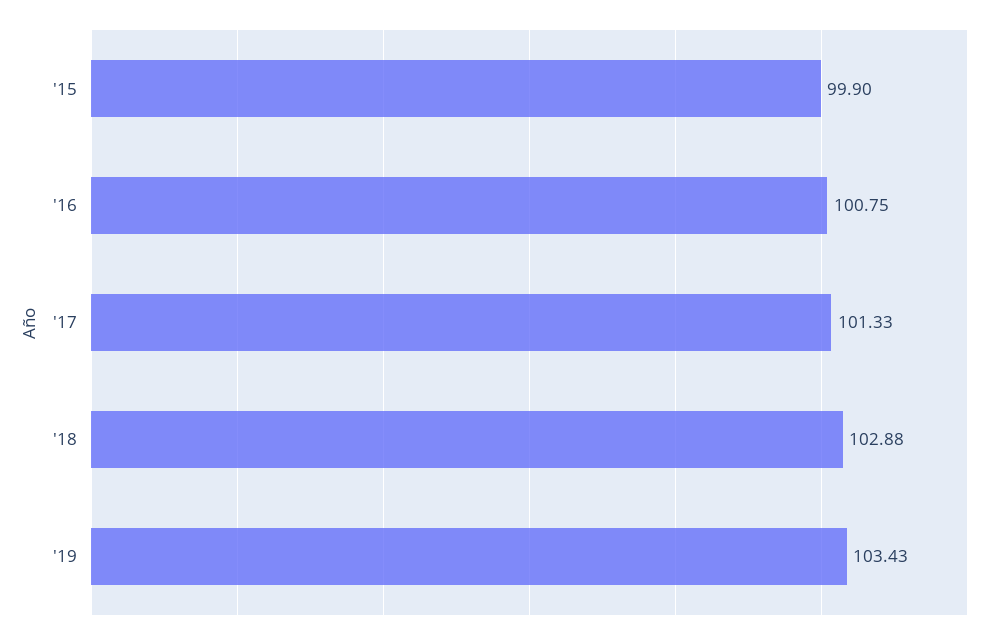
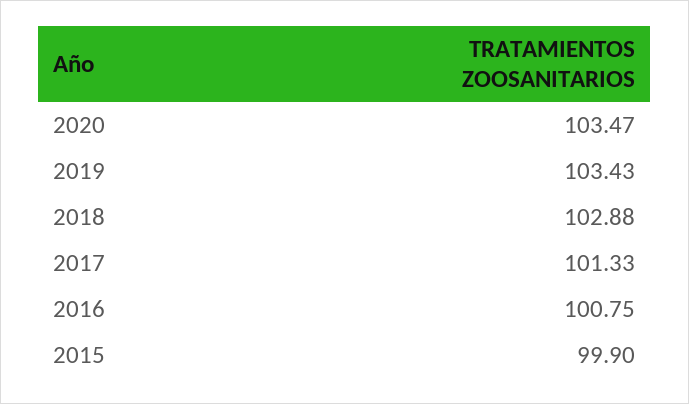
2020: none -> 103.47

